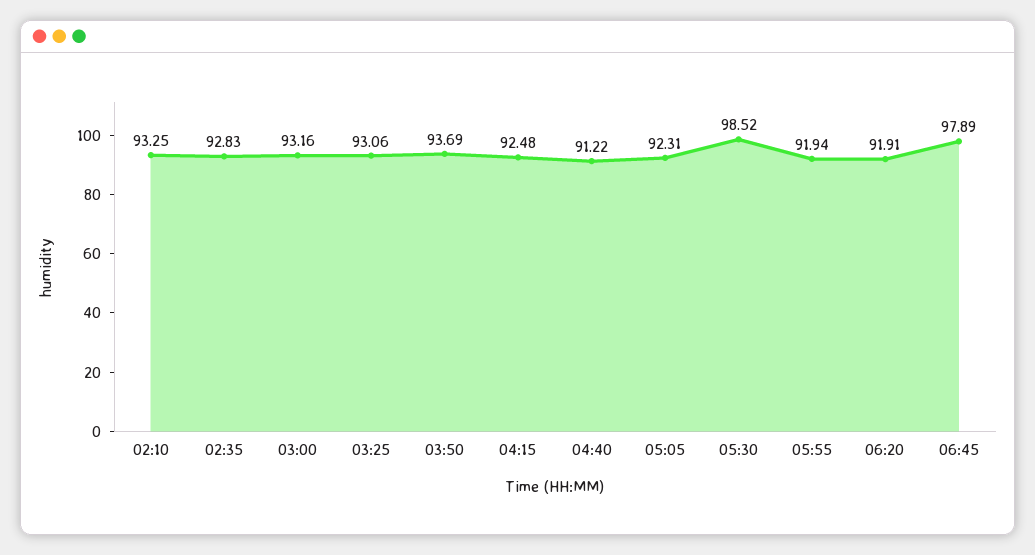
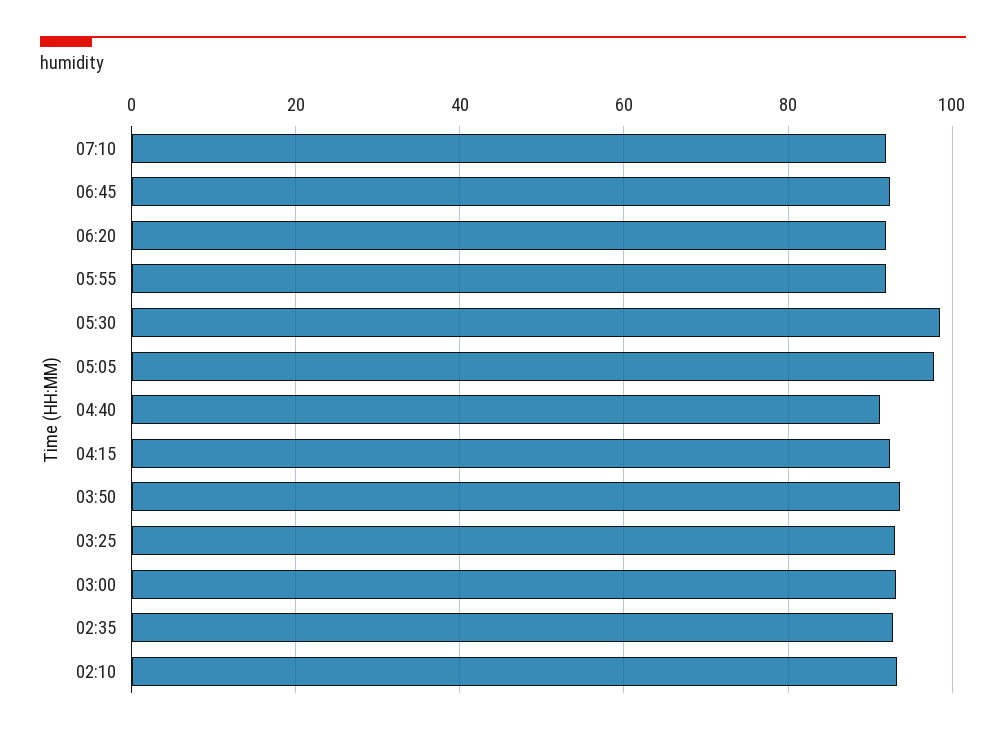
05:05: 92.31 -> 98
06:45: 97.89 -> 92
07:10: none -> 92

